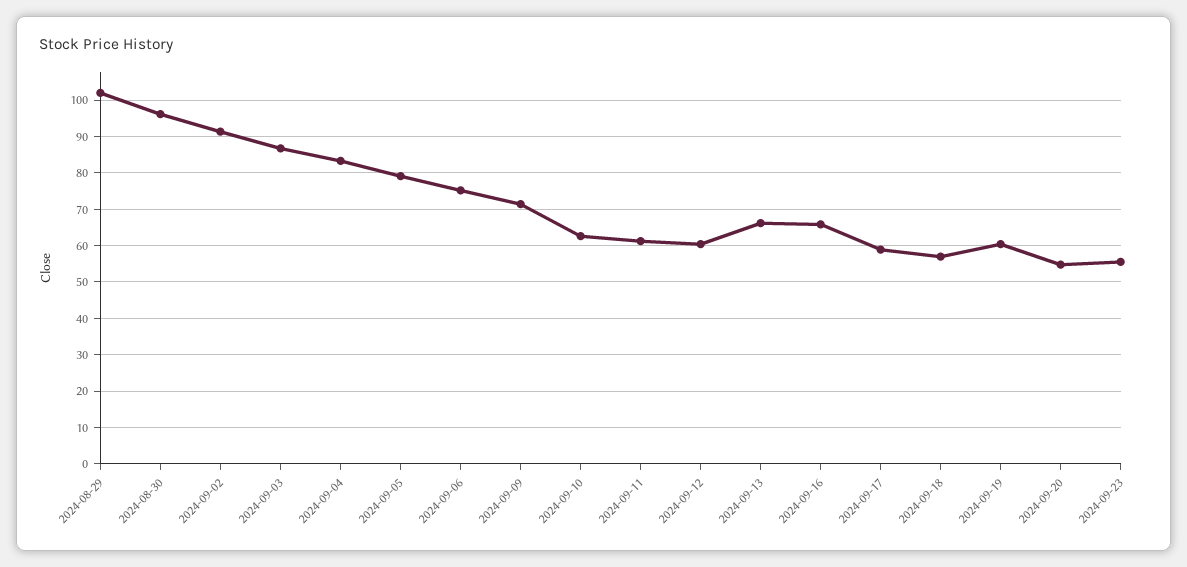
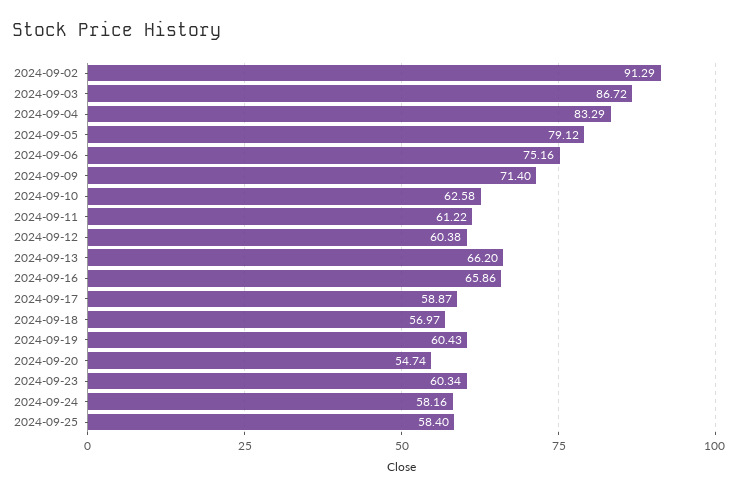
2024-08-29: 102 -> none
2024-08-30: 96 -> none
2024-09-23: 56 -> 60.34
2024-09-24: none -> 58.16
2024-09-25: none -> 58.4

